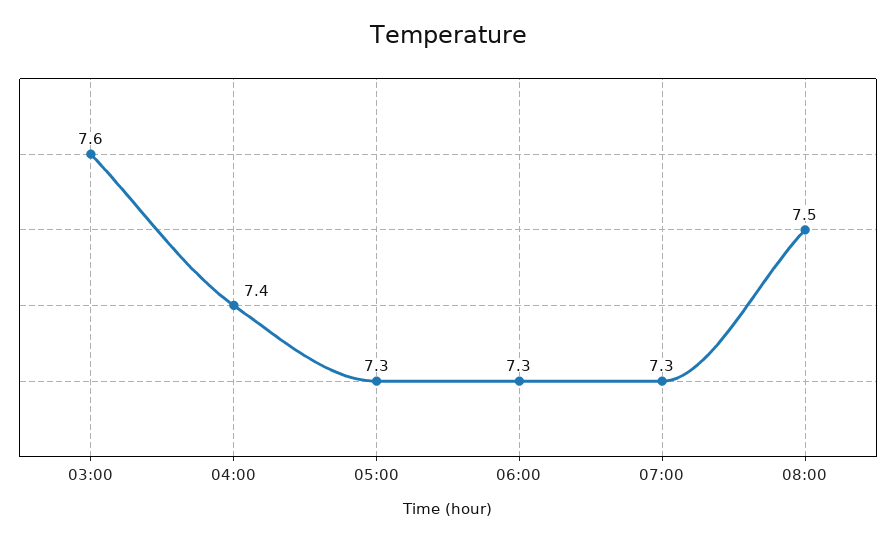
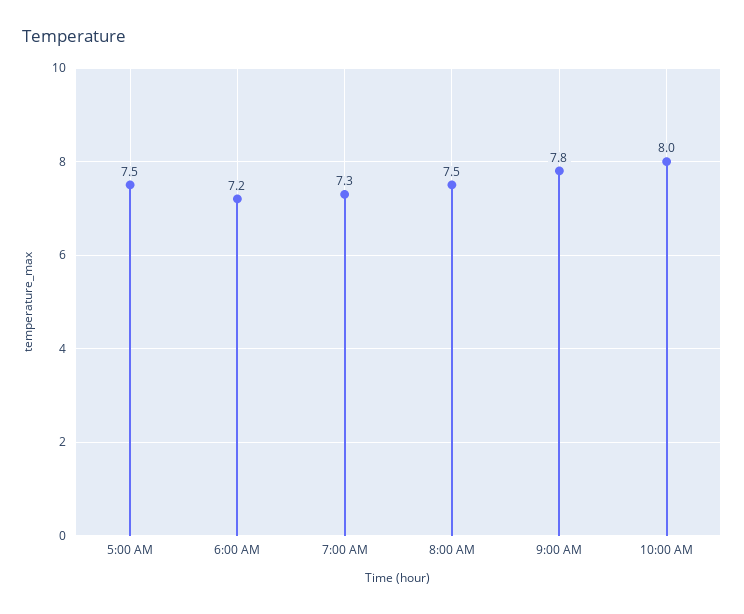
03:00: 7.6 -> none
04:00: 7.4 -> none
05:00: 7.3 -> 7.5
06:00: 7.3 -> 7.2
9:00 AM: none -> 7.8
10:00 AM: none -> 8

